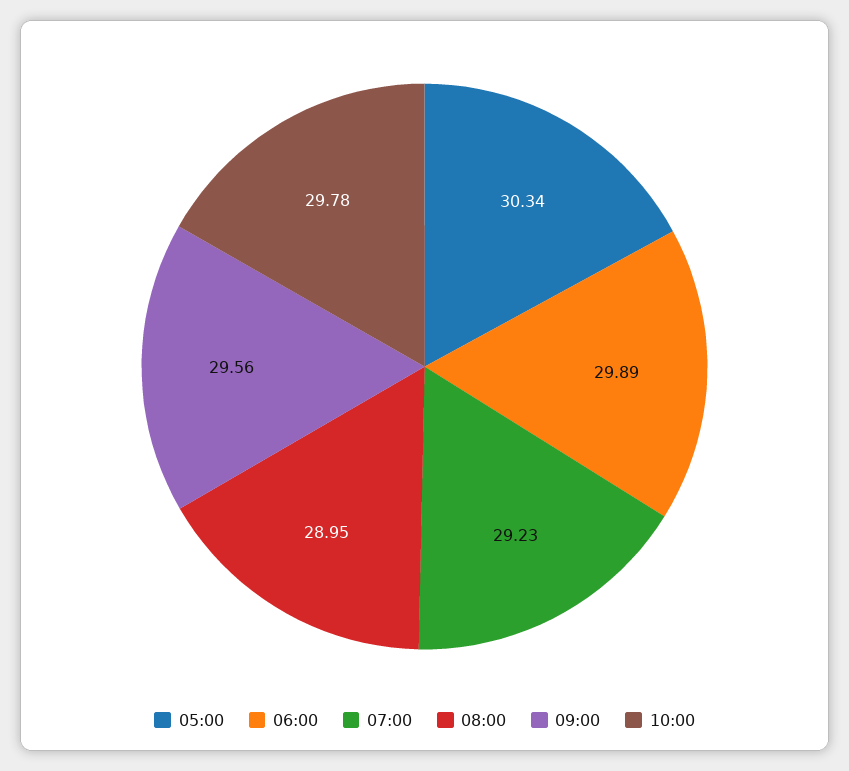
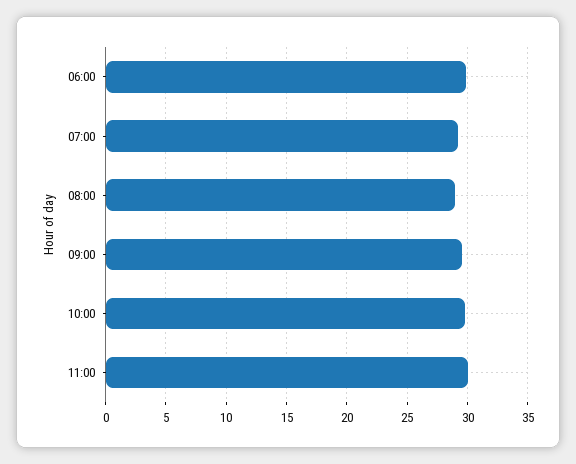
05:00: 30.34 -> none
11:00: none -> 30

